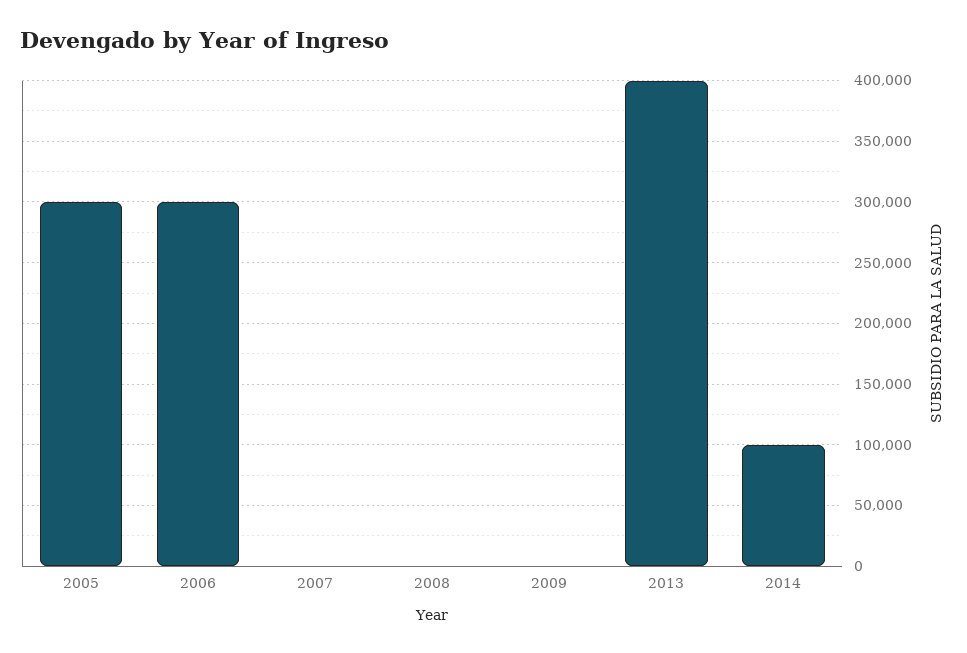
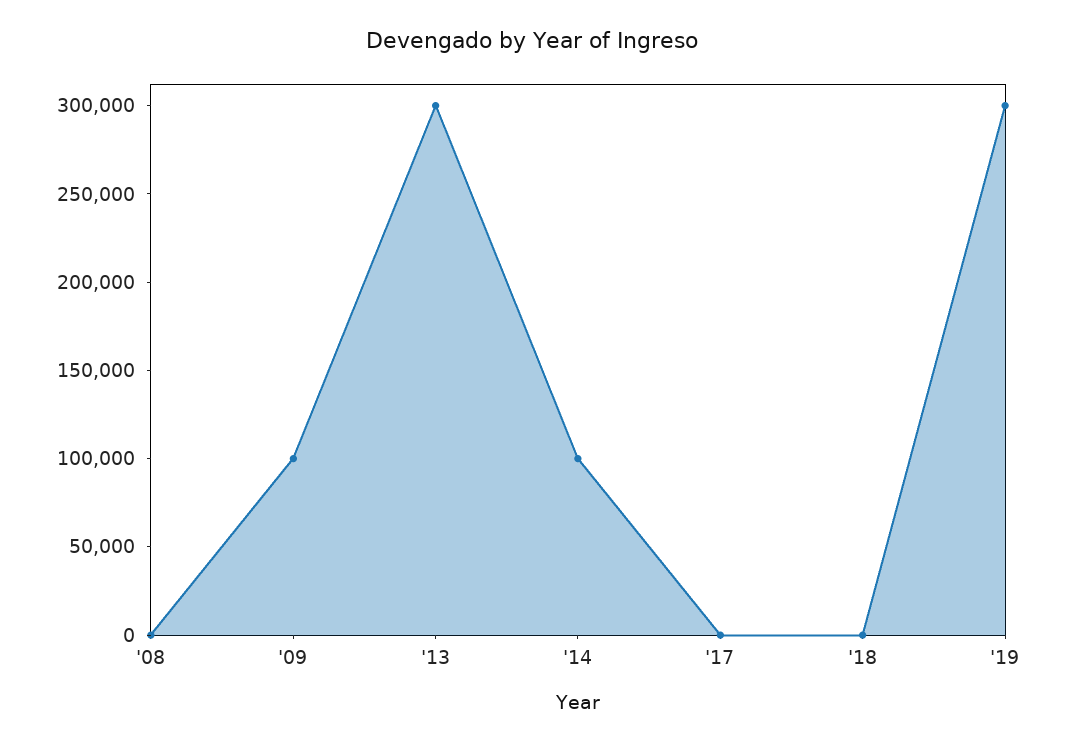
2005: 300000 -> none
2006: 300000 -> none
2007: 0 -> none
2009: 0 -> 100000
2013: 400000 -> 300000
'17: none -> 0
'18: none -> 0
'19: none -> 300000

